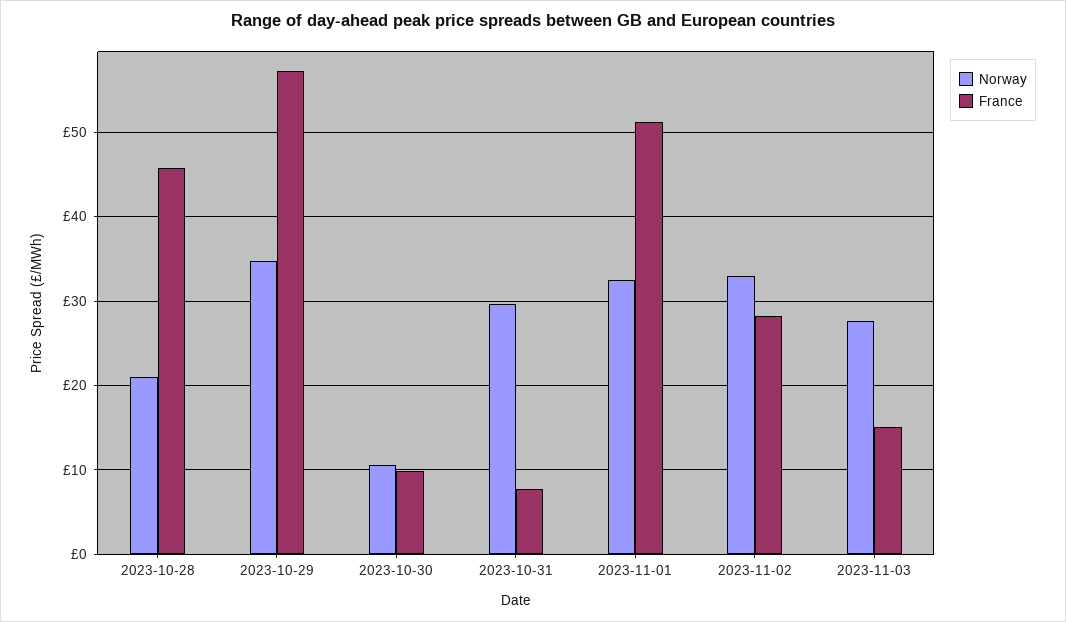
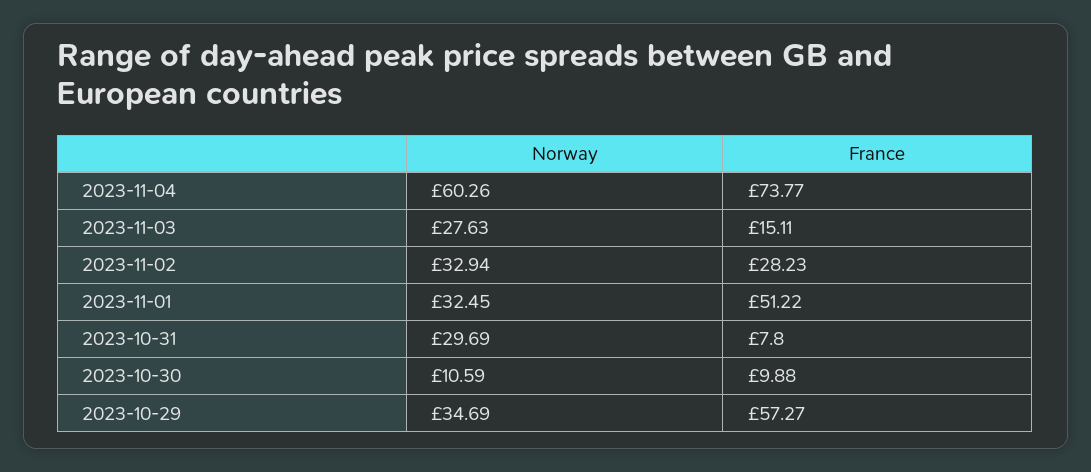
Norway, 2023-10-28: 21 -> none
France, 2023-10-28: 46 -> none
Norway, 2023-11-04: none -> 60.26
France, 2023-11-04: none -> 73.77

